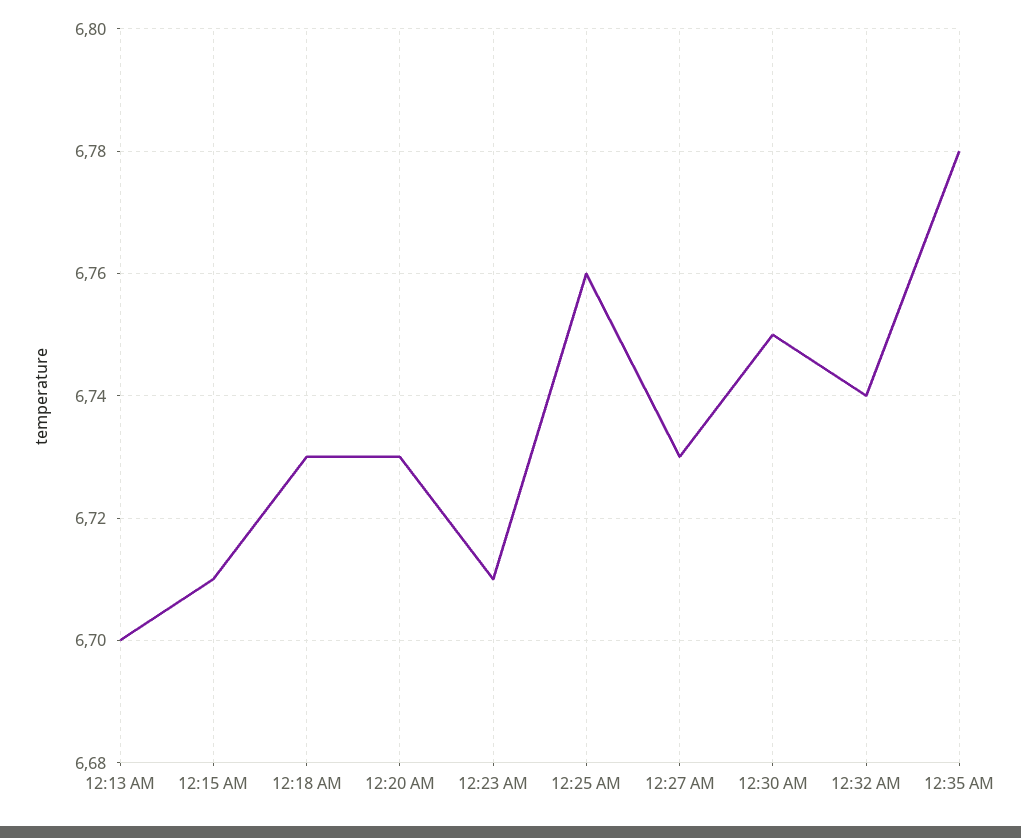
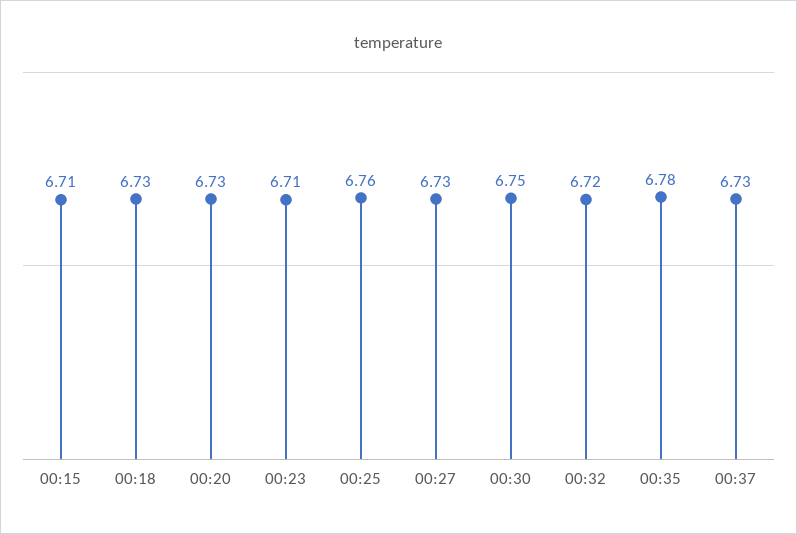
12:13 AM: 6.7 -> none
12:32 AM: 6.74 -> 6.72
00:37: none -> 6.73

